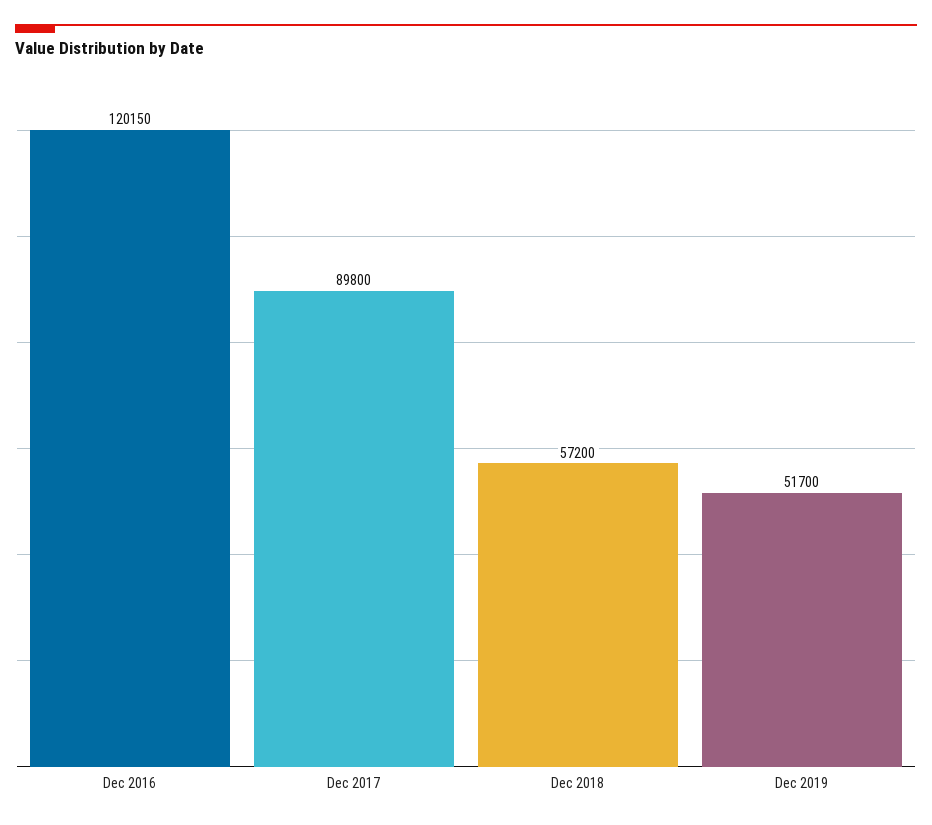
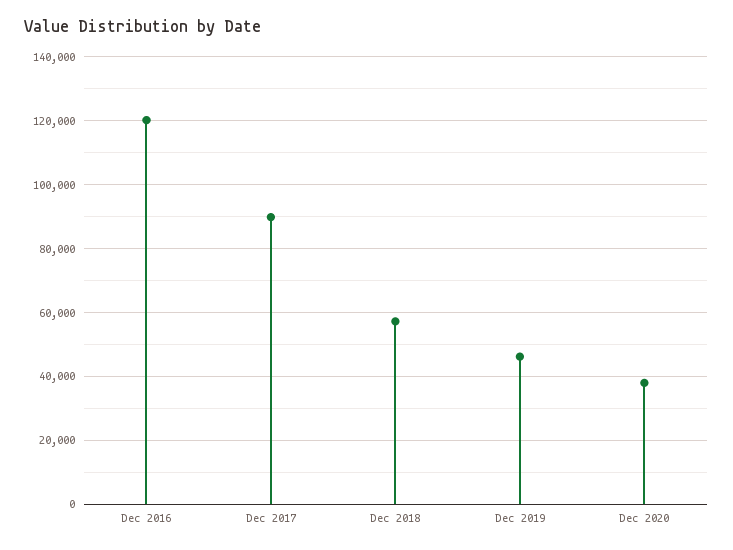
Dec 2019: 51700 -> 46000
Dec 2020: none -> 38000

